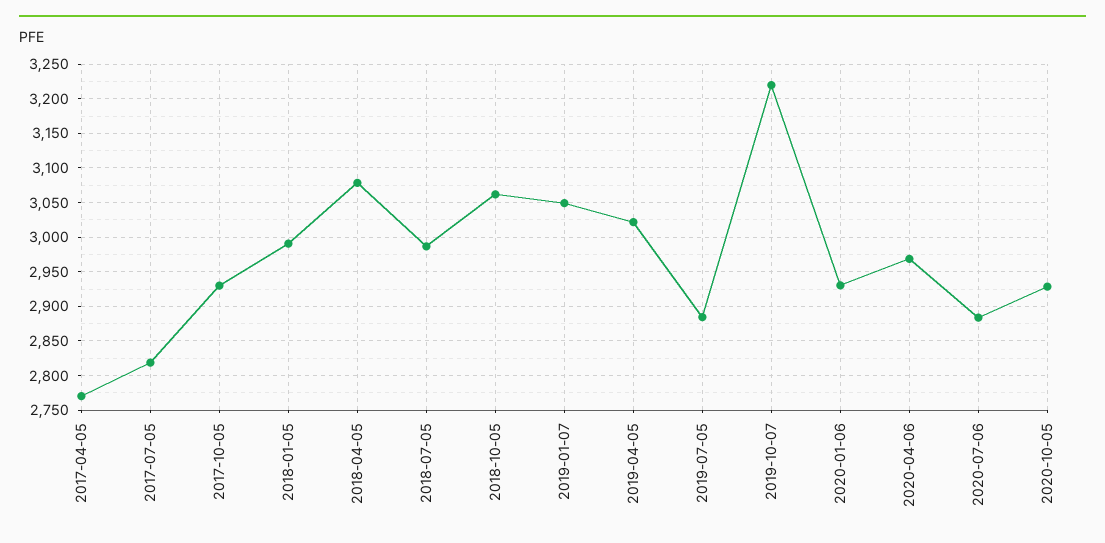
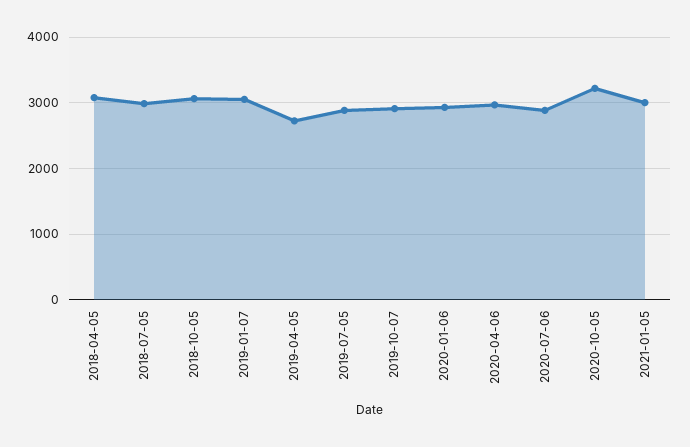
2017-04-05: 2770 -> none
2017-07-05: 2820 -> none
2017-10-05: 2930 -> none
2018-01-05: 2990 -> none
2019-04-05: 3020 -> 2700
2019-10-07: 3220 -> 2900
2020-10-05: 2930 -> 3200
2021-01-05: none -> 3000

